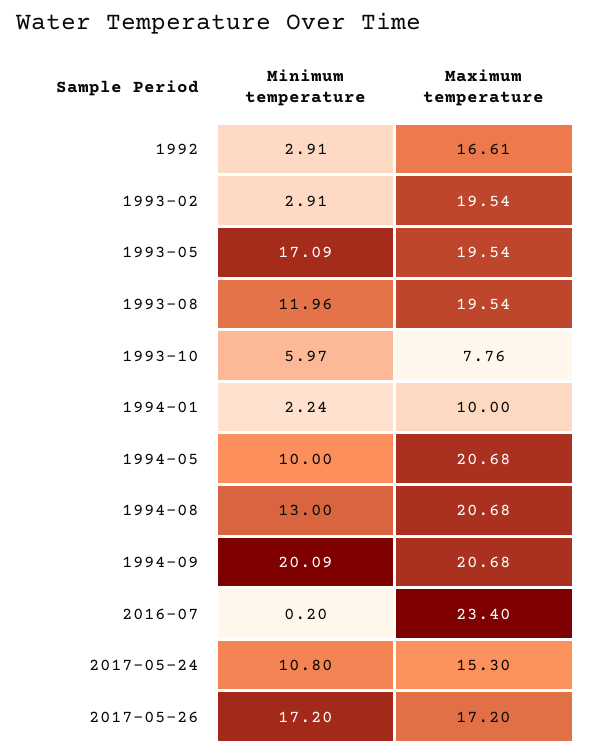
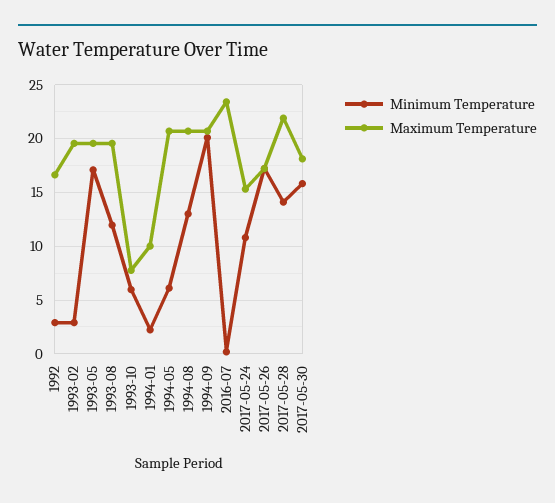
Minimum temperature, 1994-05: 10 -> 6
Minimum temperature, 2017-05-28: none -> 14
Maximum temperature, 2017-05-28: none -> 22
Minimum temperature, 2017-05-30: none -> 16
Maximum temperature, 2017-05-30: none -> 18

